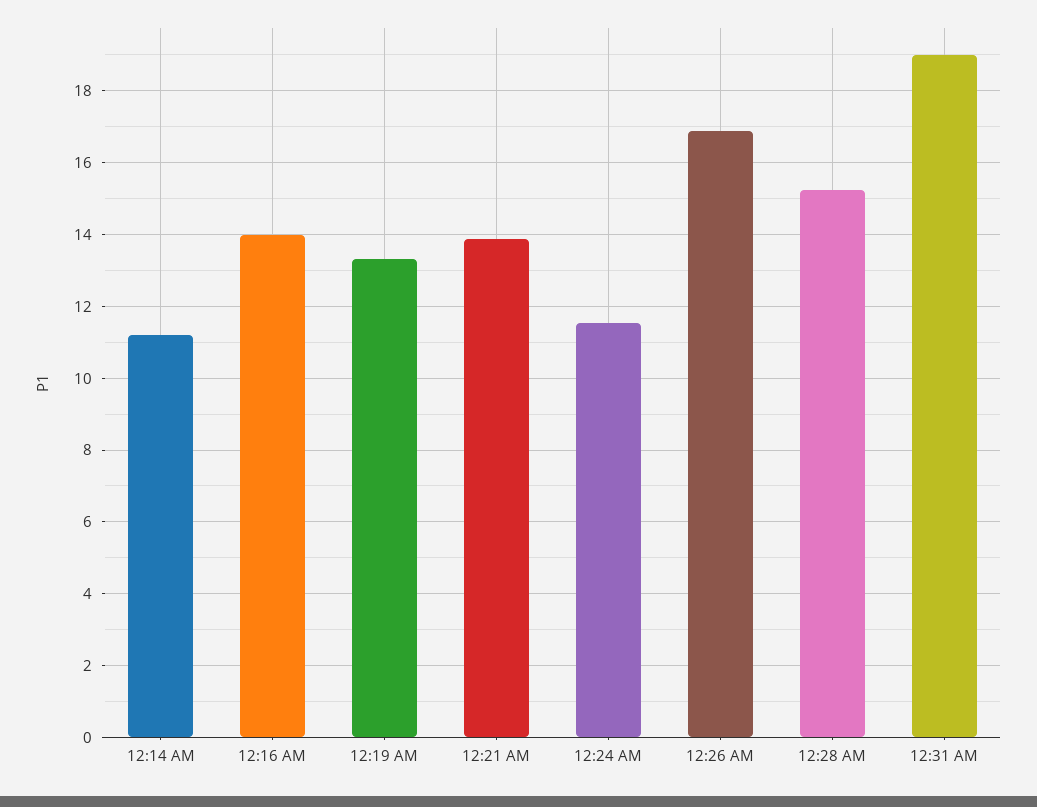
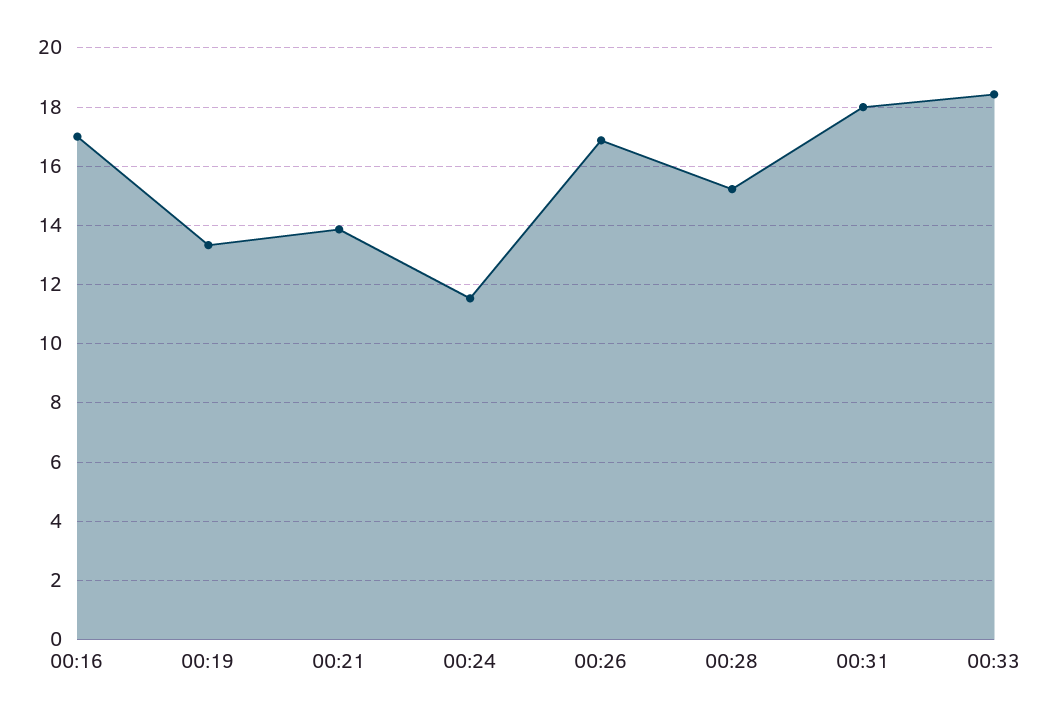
12:14 AM: 11.2 -> none
12:16 AM: 14 -> 17
12:31 AM: 19 -> 18
00:33: none -> 18.5

